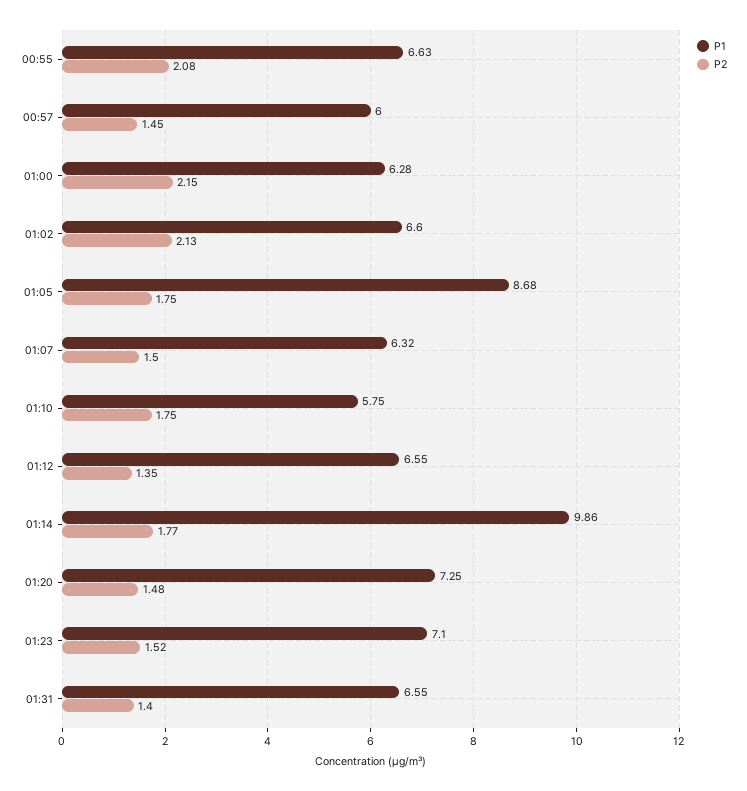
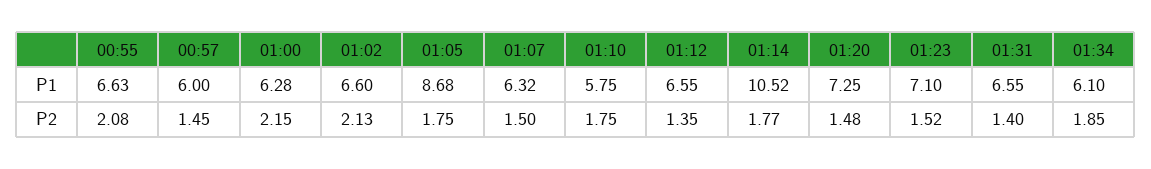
P1, 01:14: 9.86 -> 10.52
P1, 01:34: none -> 6.1
P2, 01:34: none -> 1.85

